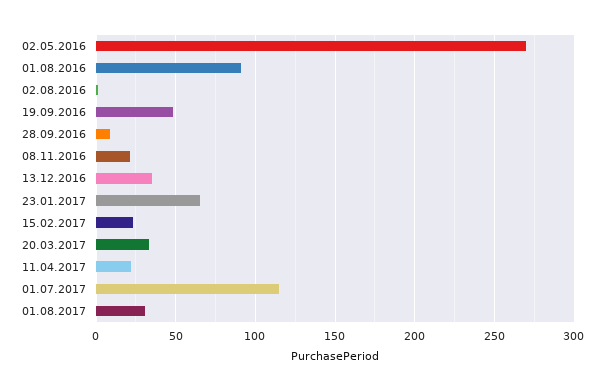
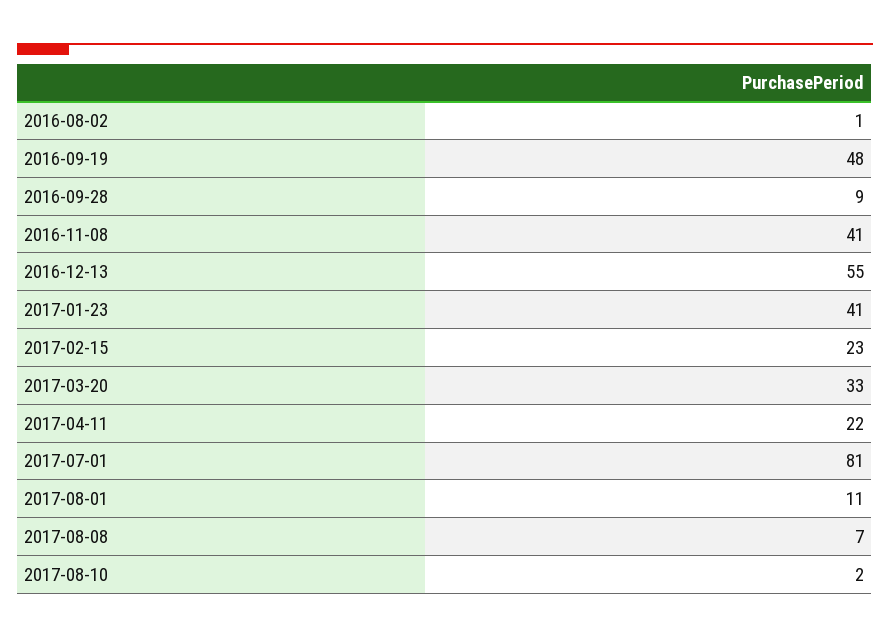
02.05.2016: 270 -> none
01.08.2016: 90 -> none
08.11.2016: 20 -> 41
13.12.2016: 35 -> 55
23.01.2017: 65 -> 41
01.07.2017: 115 -> 81
01.08.2017: 30 -> 11
2017-08-08: none -> 7
2017-08-10: none -> 2

